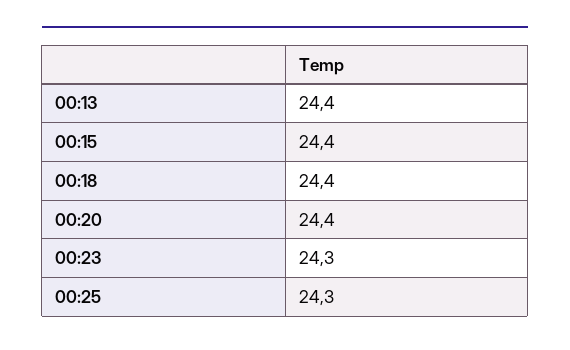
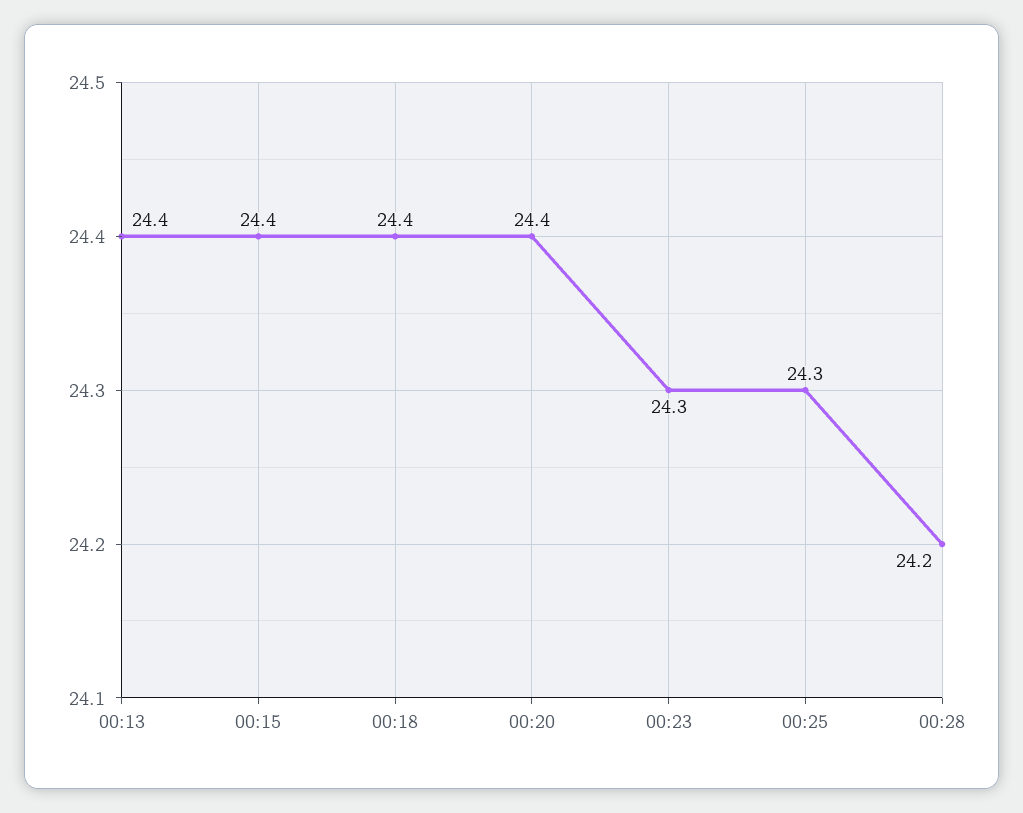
00:28: none -> 24.2

